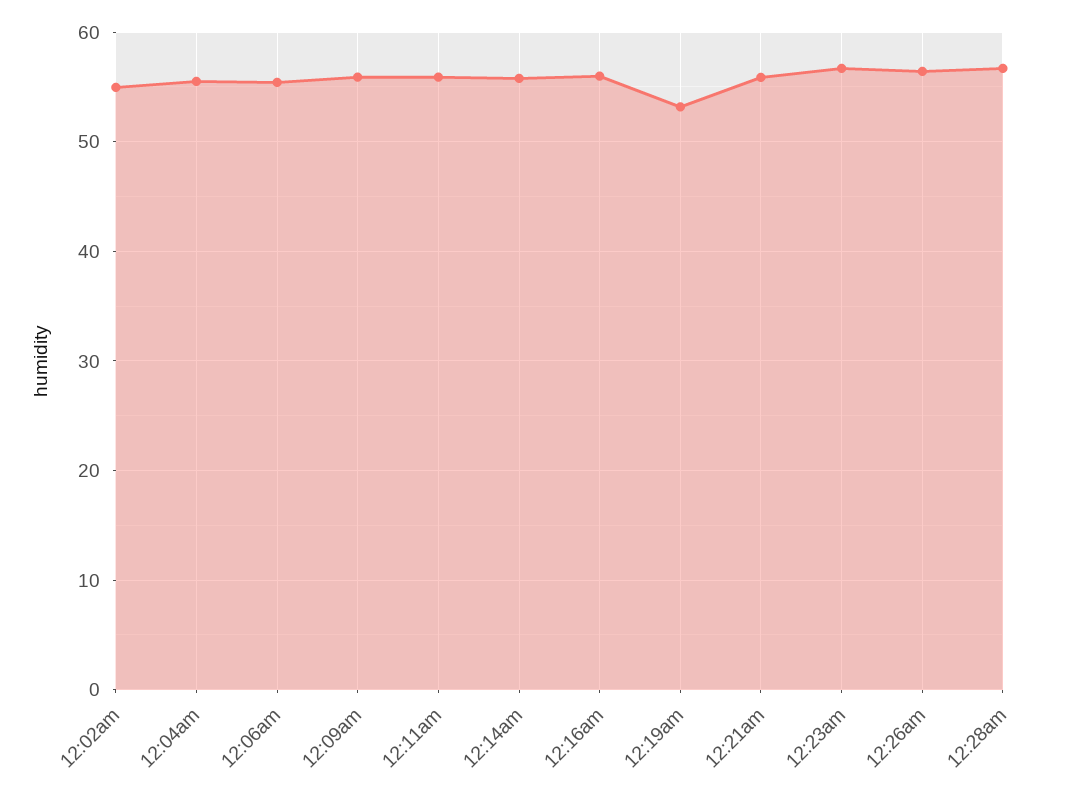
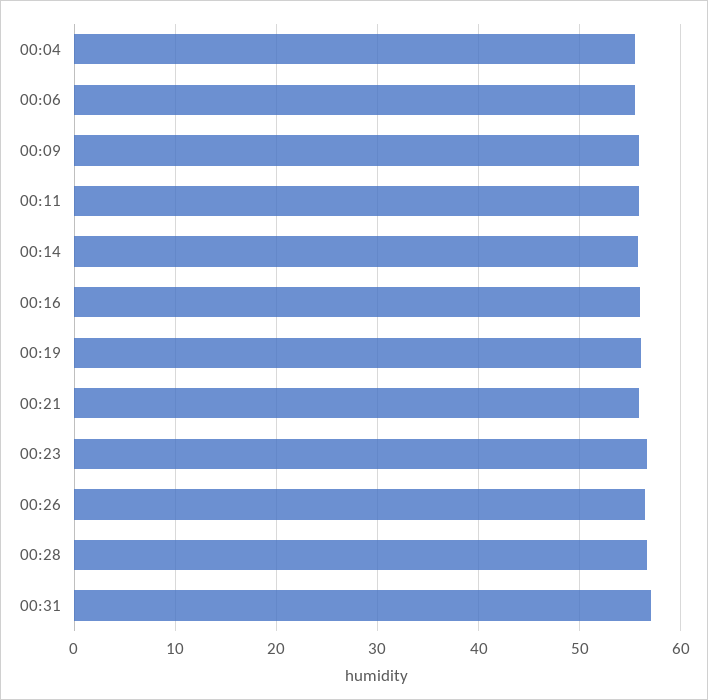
12:02am: 55 -> none
12:19am: 53 -> 56
00:31: none -> 57

